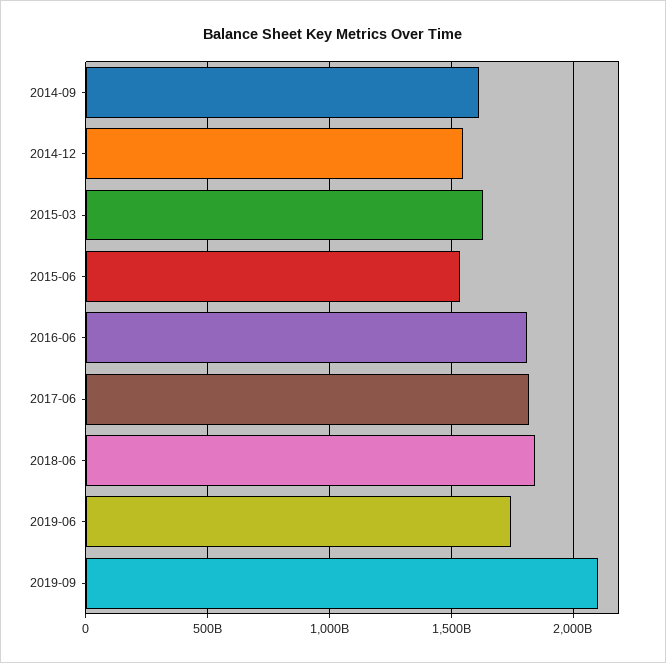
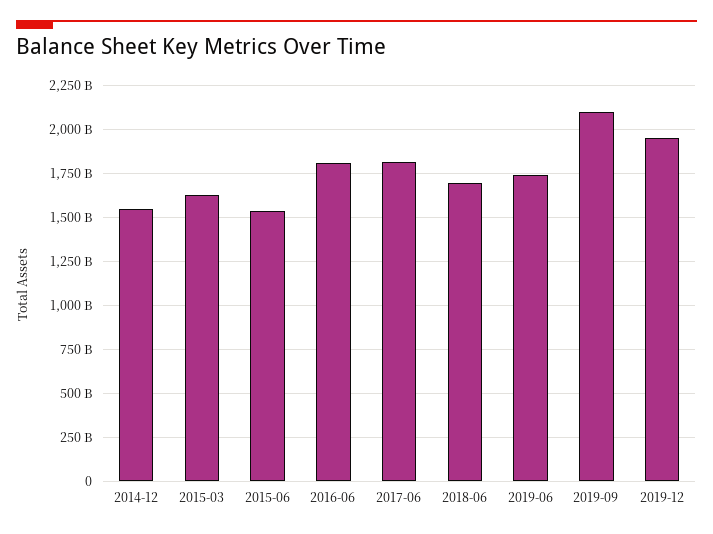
2014-09: 1600000000000 -> none
2018-06: 1850000000000 -> 1700000000000
2019-12: none -> 1950000000000

